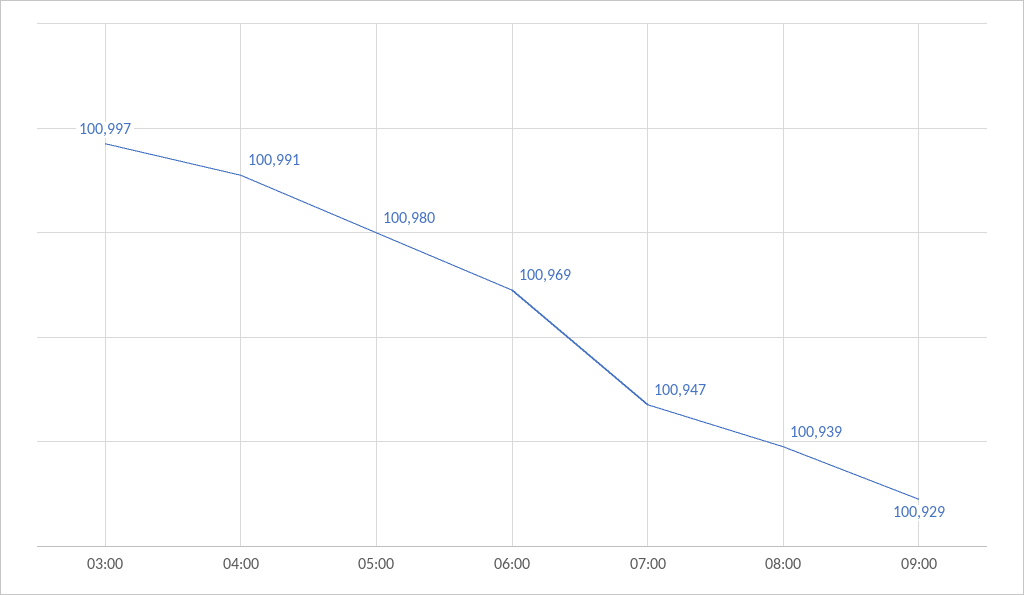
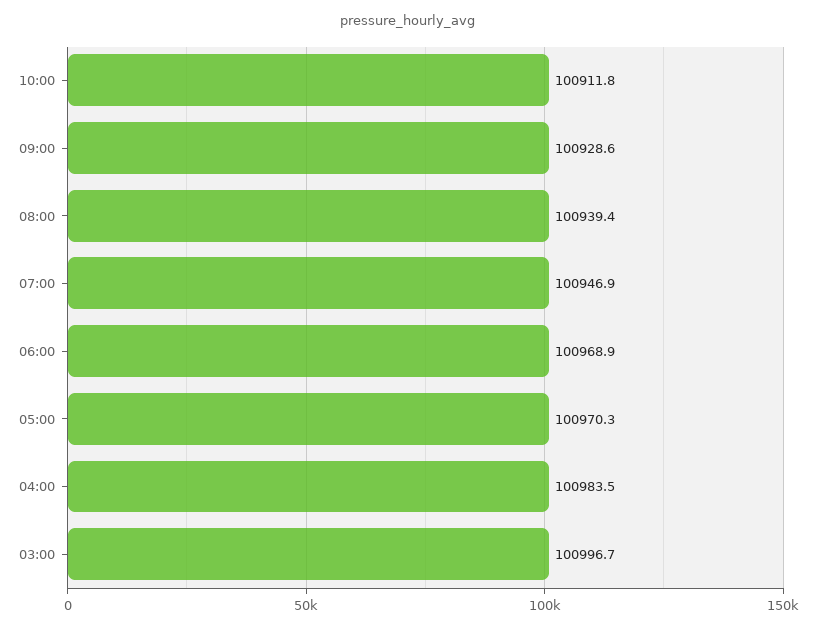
04:00: 100991 -> 100983.5
05:00: 100980 -> 100970.3
10:00: none -> 100911.8

